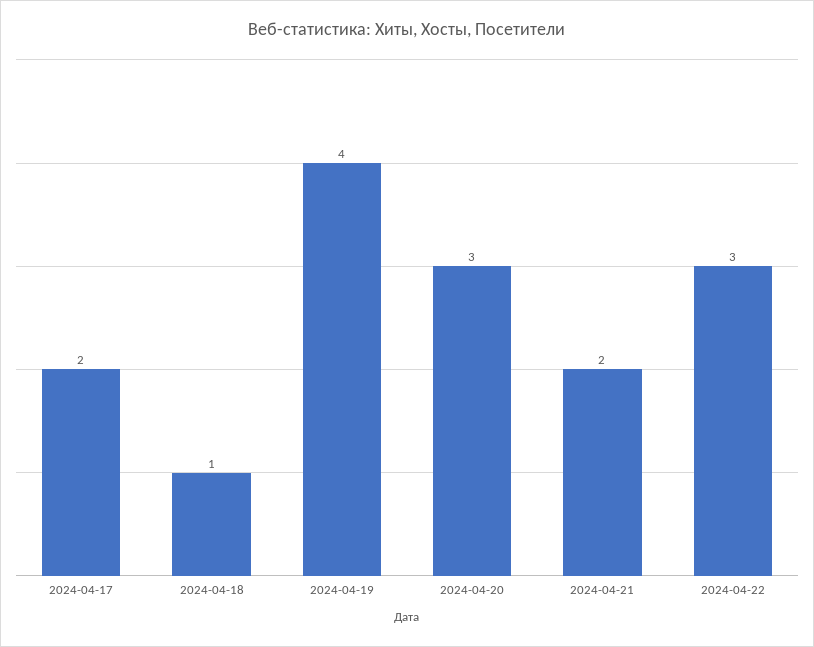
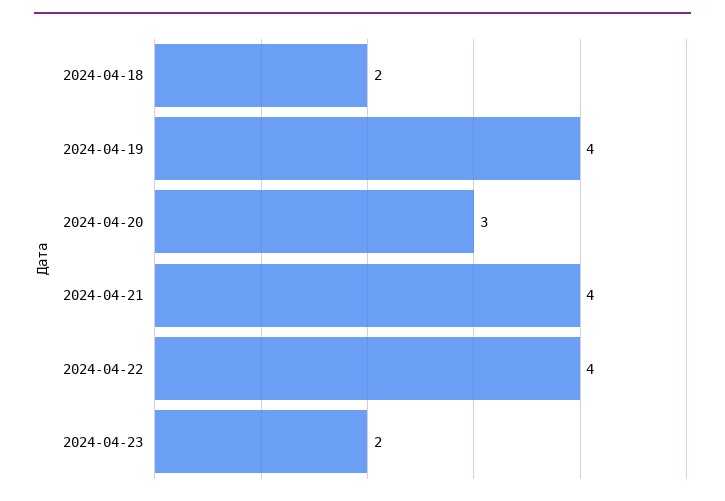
2024-04-17: 2 -> none
2024-04-18: 1 -> 2
2024-04-21: 2 -> 4
2024-04-22: 3 -> 4
2024-04-23: none -> 2

